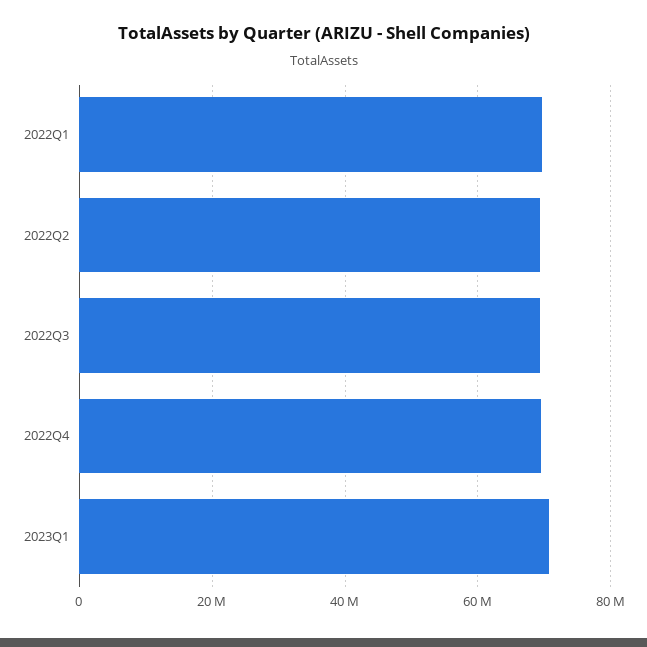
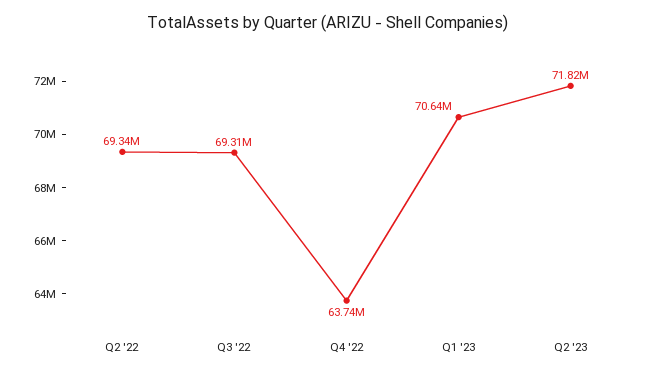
2022Q1: 70000000 -> none
2022Q4: 70000000 -> 63740000
Q2 '23: none -> 71820000

